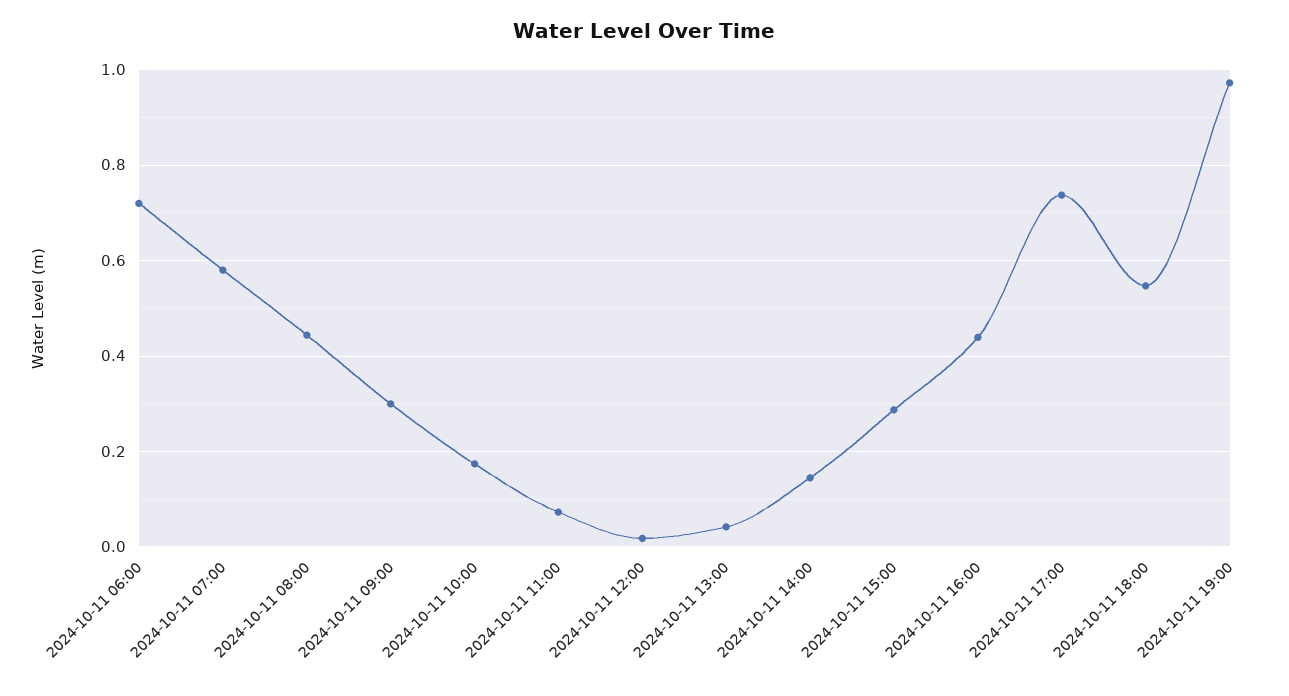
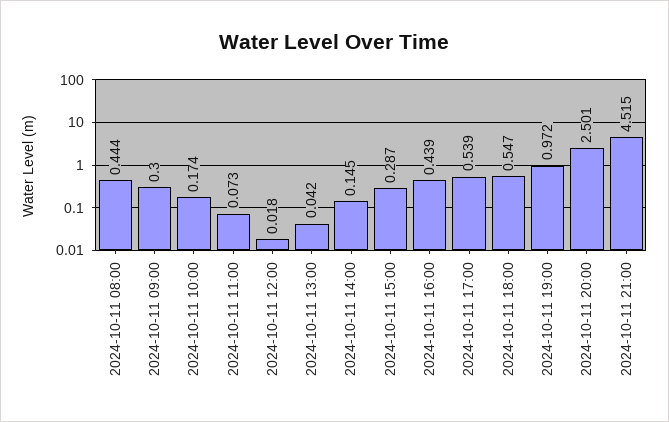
2024-10-11 06:00: 0.72 -> none
2024-10-11 07:00: 0.58 -> none
2024-10-11 17:00: 0.74 -> 0.539
2024-10-11 20:00: none -> 2.501
2024-10-11 21:00: none -> 4.515

